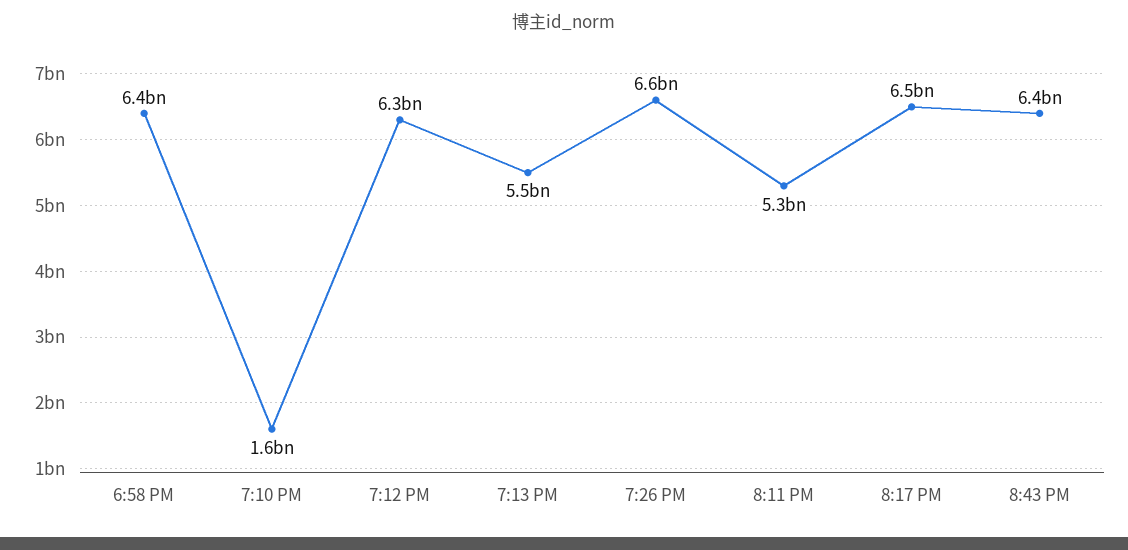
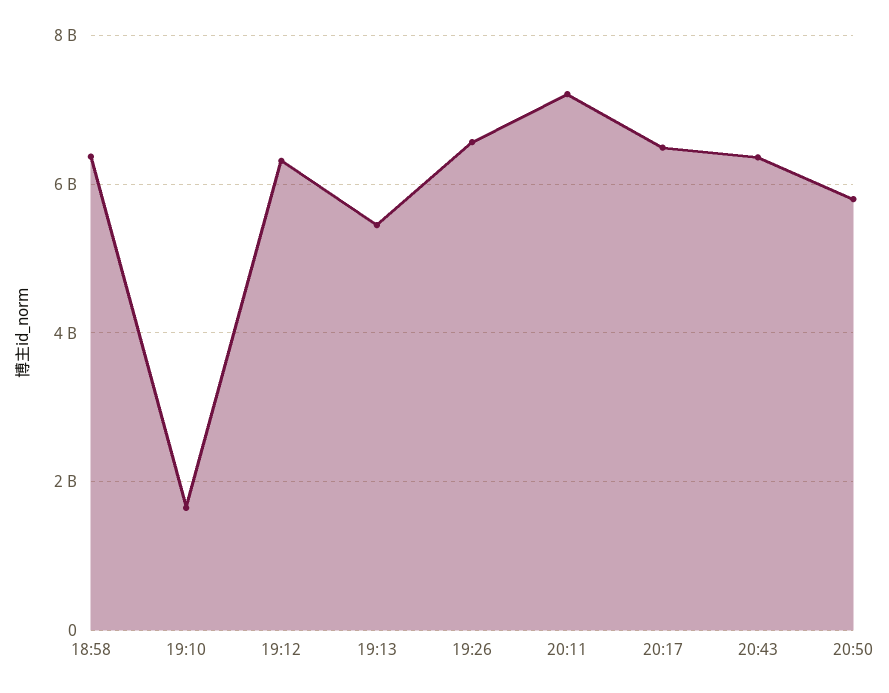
8:11 PM: 5300000000 -> 7200000000
20:50: none -> 5800000000

